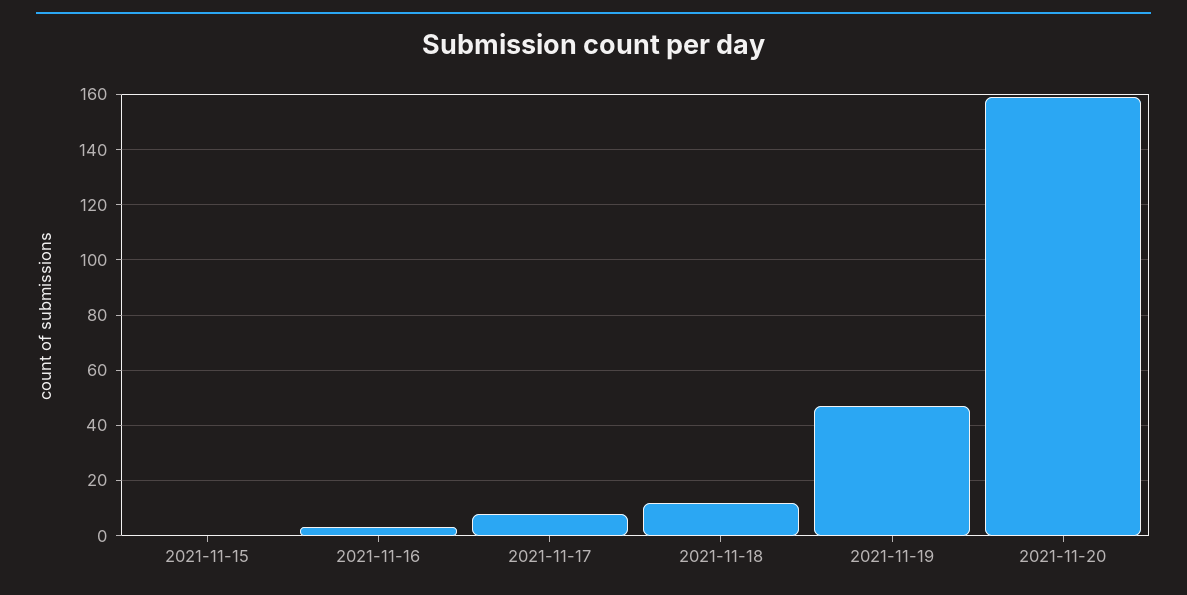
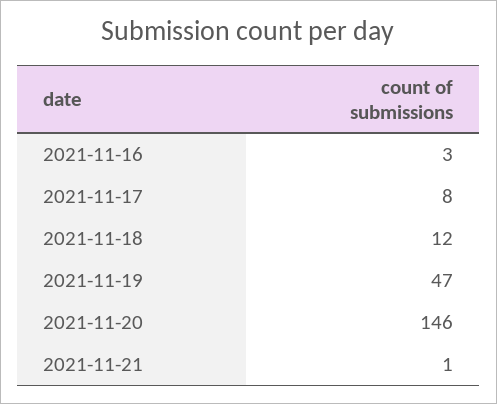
2021-11-15: 0 -> none
2021-11-20: 160 -> 146
2021-11-21: none -> 1

